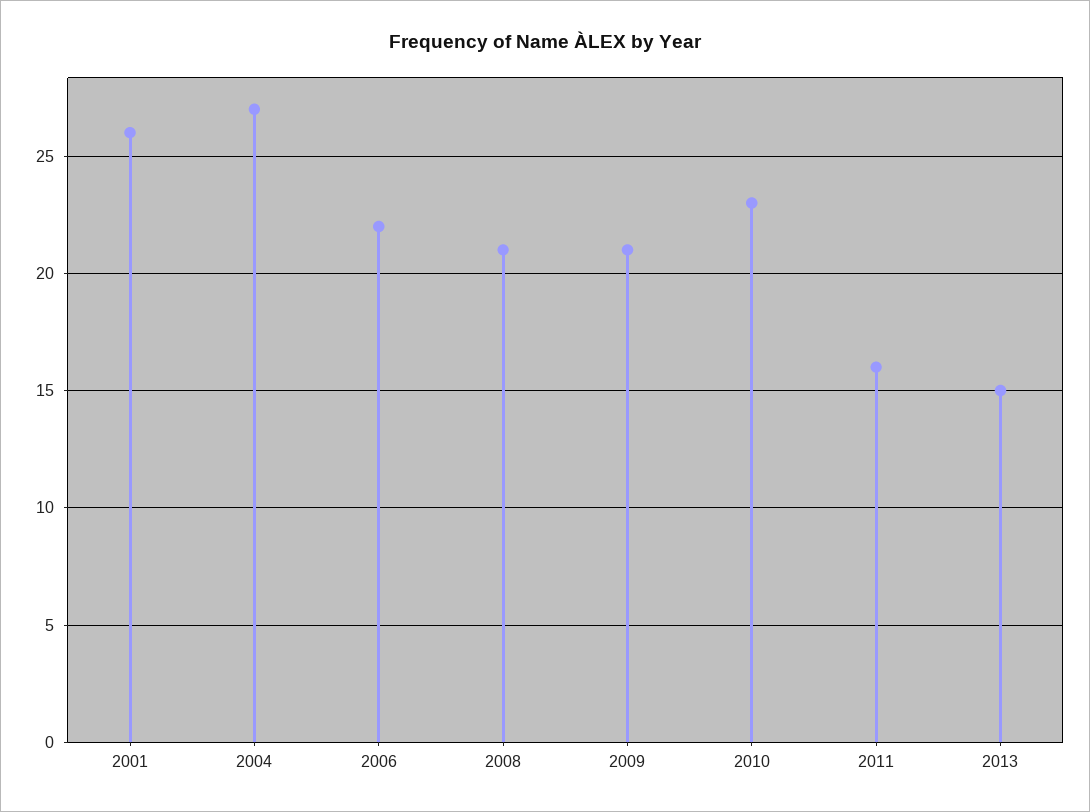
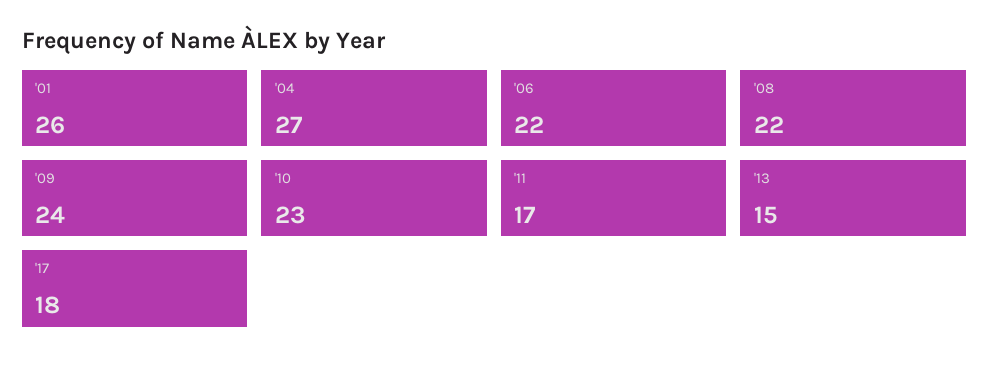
2008: 21 -> 22
2009: 21 -> 24
2011: 16 -> 17
'17: none -> 18

